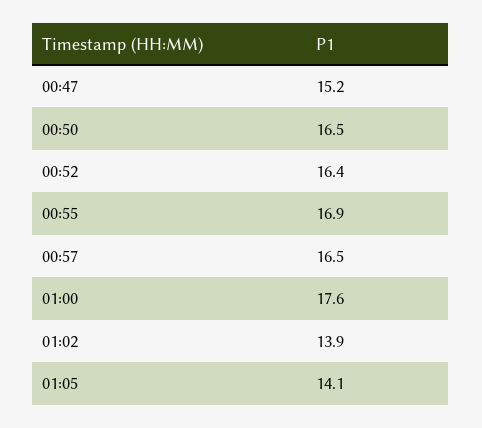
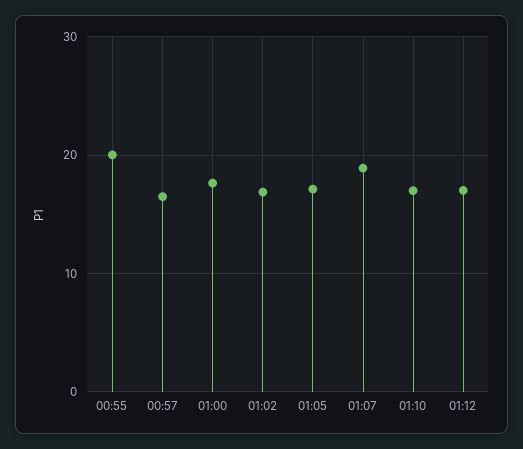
00:47: 15.2 -> none
00:50: 16.5 -> none
00:52: 16.4 -> none
00:55: 16.9 -> 20
01:02: 13.9 -> 17
01:05: 14.1 -> 17
01:07: none -> 19
01:10: none -> 17
01:12: none -> 17

